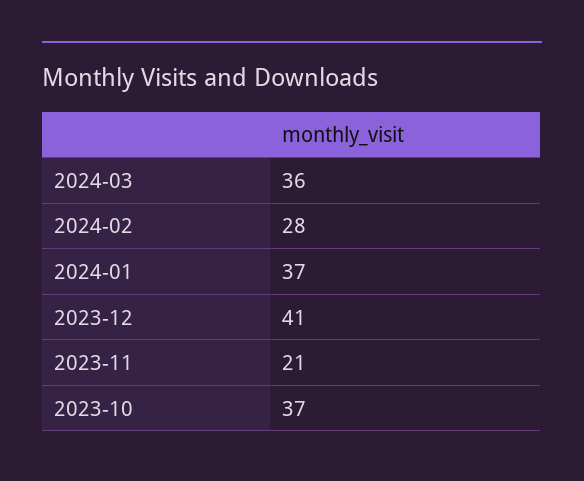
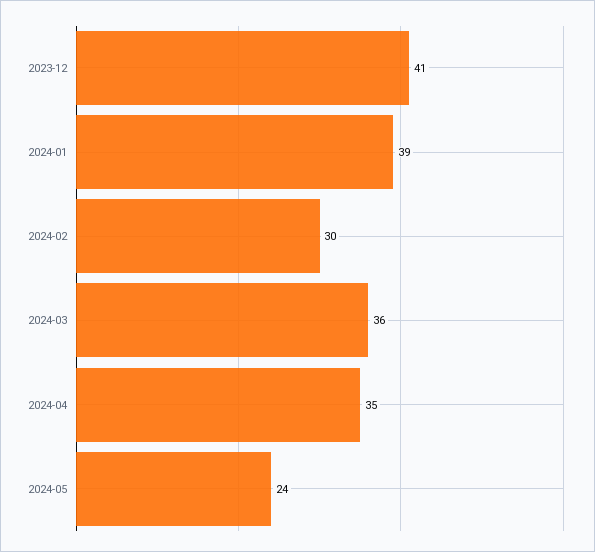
2024-02: 28 -> 30
2024-01: 37 -> 39
2023-11: 21 -> none
2023-10: 37 -> none
2024-04: none -> 35
2024-05: none -> 24

